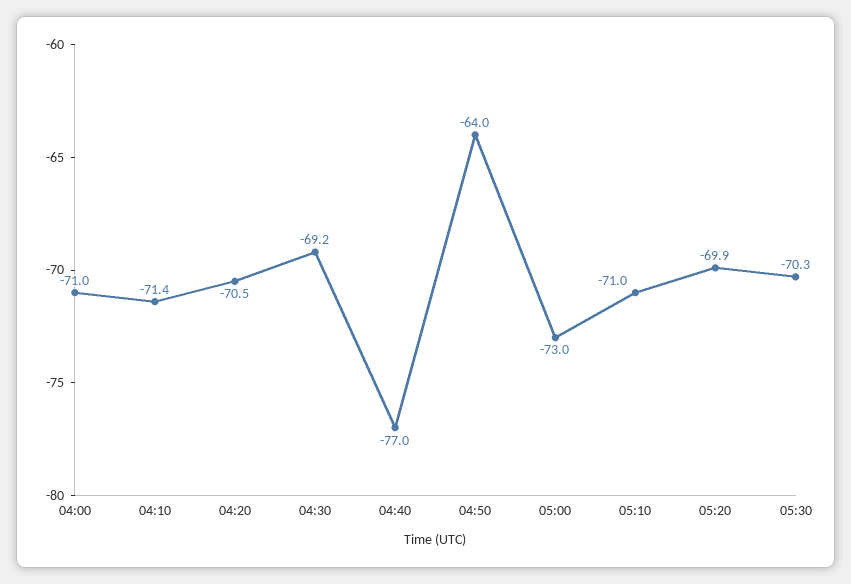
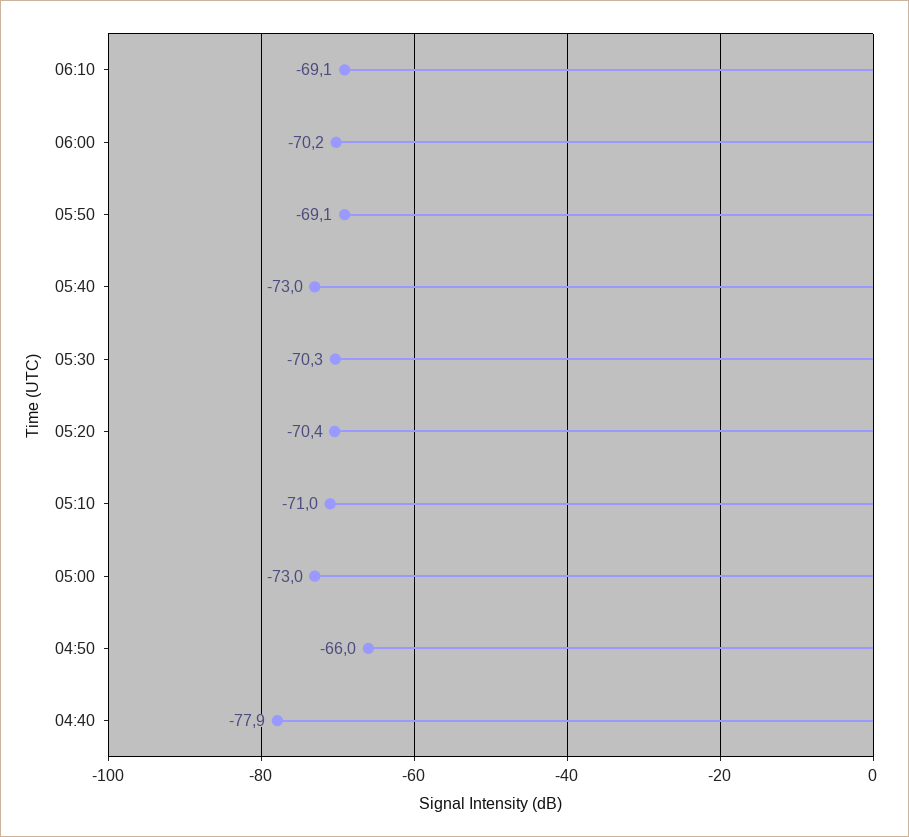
04:00: -71 -> none
04:10: -71.4 -> none
04:20: -70.5 -> none
04:30: -69.2 -> none
04:40: -77 -> -77.9
04:50: -64 -> -66
05:20: -69.9 -> -70.4
06:10: none -> -69.1
06:00: none -> -70.2
05:50: none -> -69.1
05:40: none -> -73

